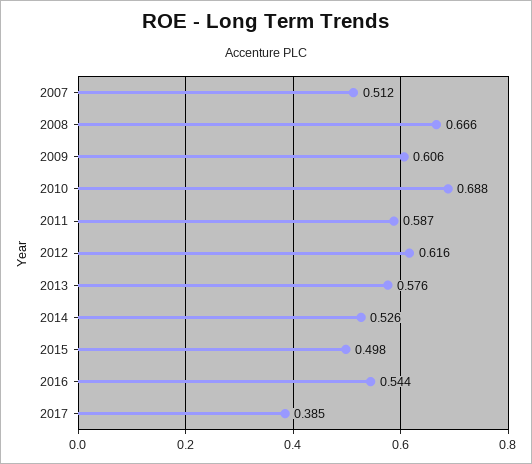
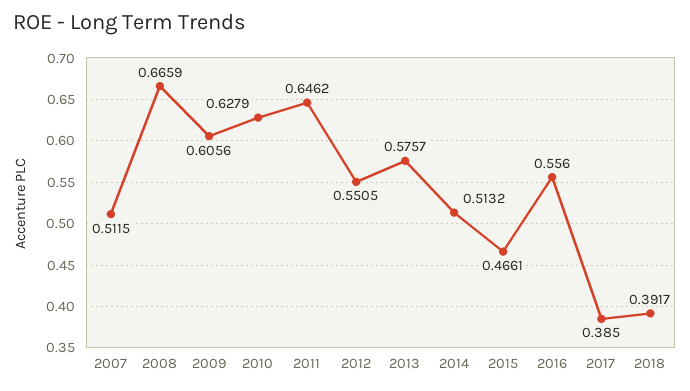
2010: 0.688 -> 0.6279
2011: 0.587 -> 0.6462
2012: 0.616 -> 0.5505
2014: 0.526 -> 0.5132
2015: 0.498 -> 0.4661
2016: 0.544 -> 0.556
2018: none -> 0.3917

